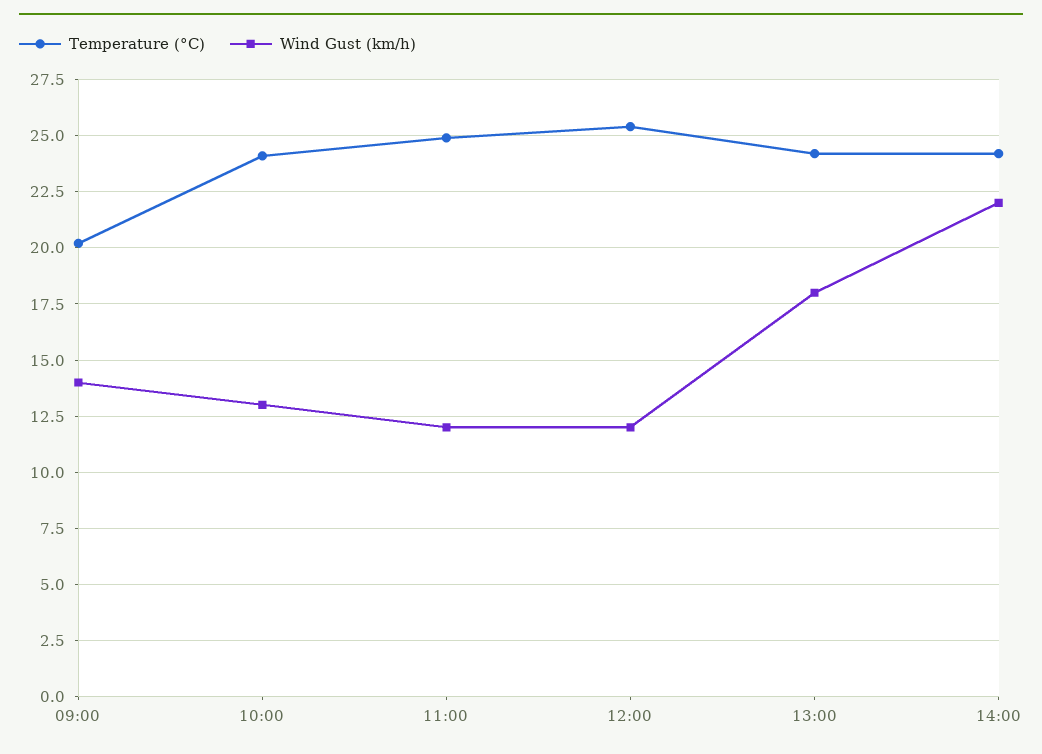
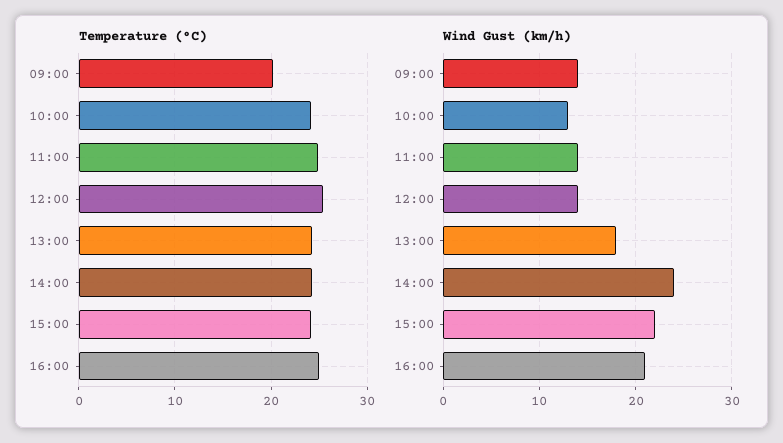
Wind Gust (km/h), 11:00: 12 -> 14
Wind Gust (km/h), 12:00: 12 -> 14
Wind Gust (km/h), 14:00: 22 -> 24
Temperature (°C), 15:00: none -> 24
Temperature (°C), 16:00: none -> 25
Wind Gust (km/h), 15:00: none -> 22
Wind Gust (km/h), 16:00: none -> 21

